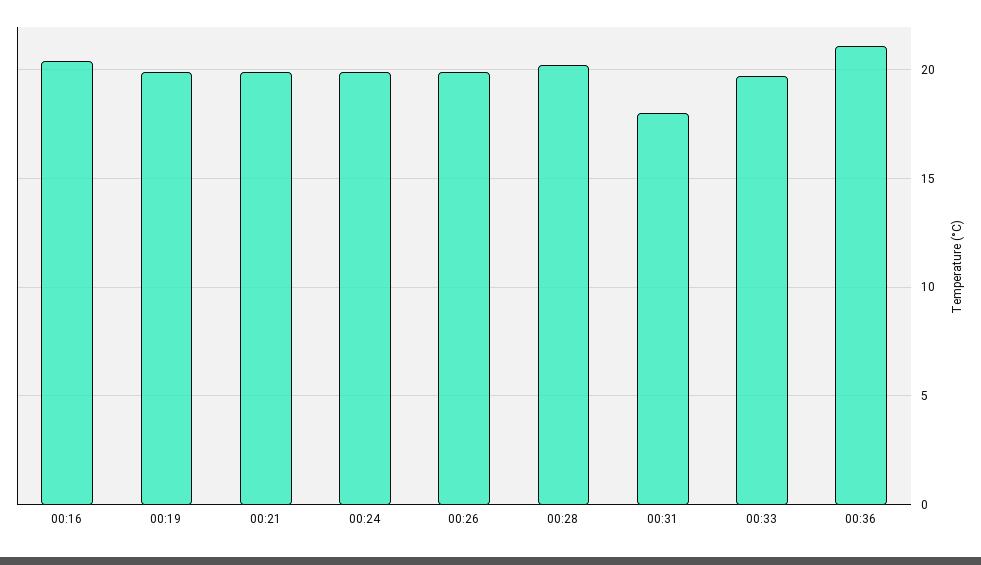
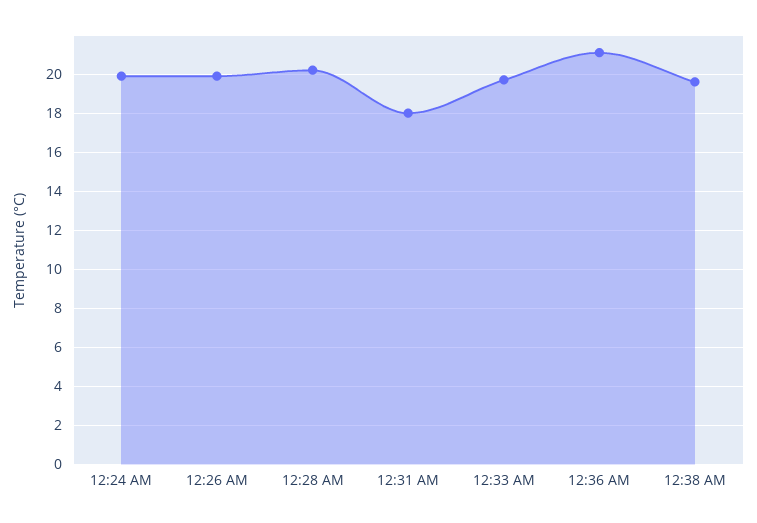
00:16: 20.5 -> none
00:19: 20 -> none
00:21: 20 -> none
12:38 AM: none -> 19.5

